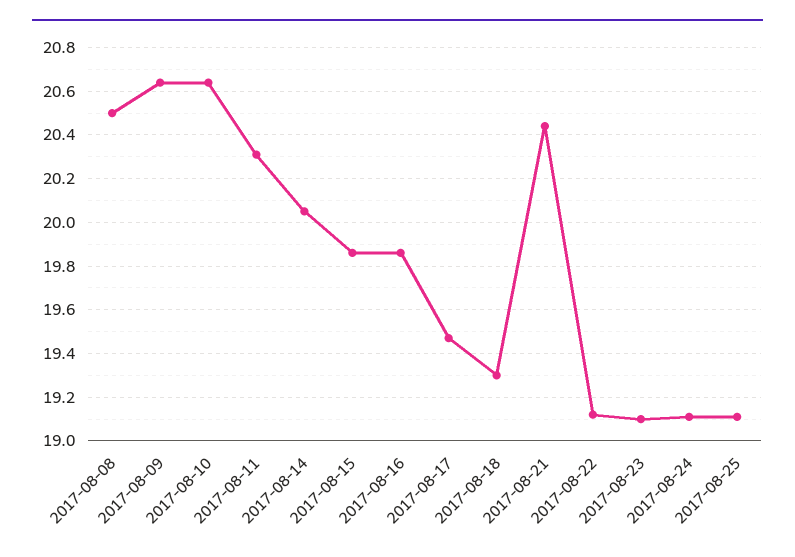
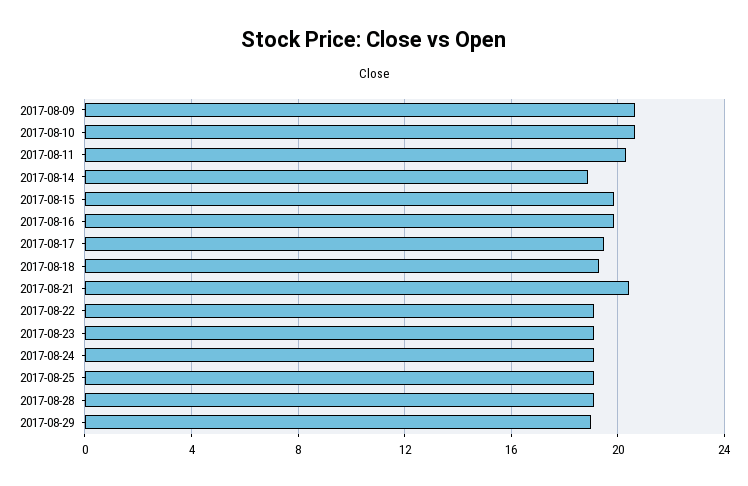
2017-08-08: 20.5 -> none
2017-08-14: 20.05 -> 19
2017-08-28: none -> 19
2017-08-29: none -> 19

